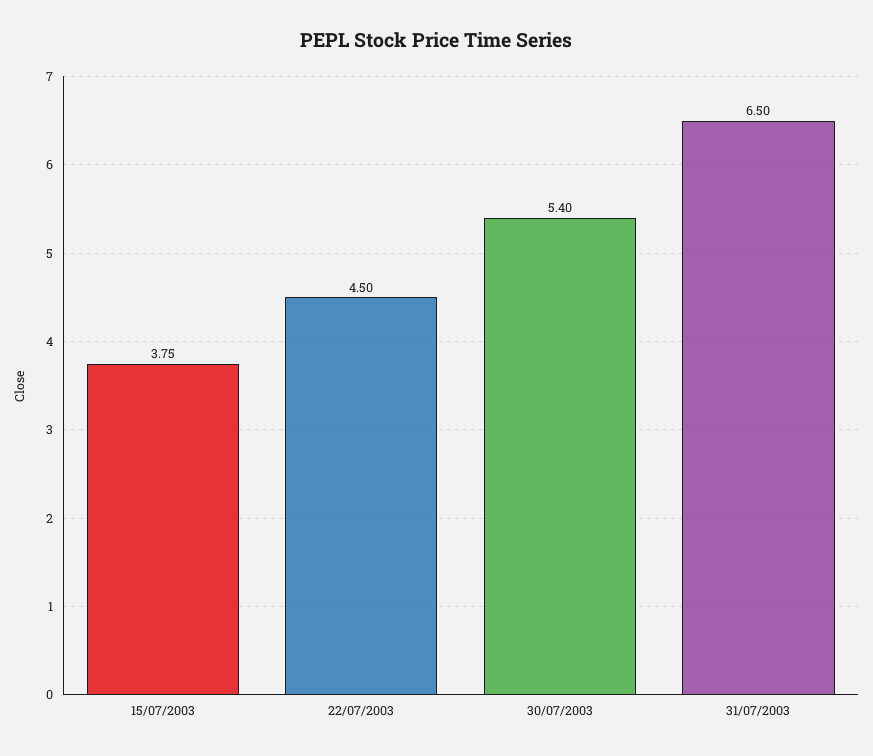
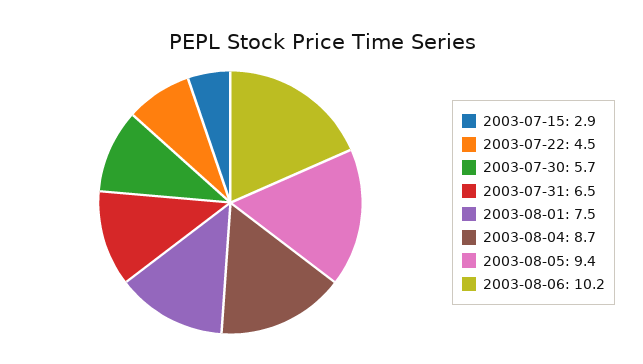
15/07/2003: 3.75 -> 2.9
30/07/2003: 5.4 -> 5.7
2003-08-01: none -> 7.5
2003-08-04: none -> 8.7
2003-08-05: none -> 9.4
2003-08-06: none -> 10.2

